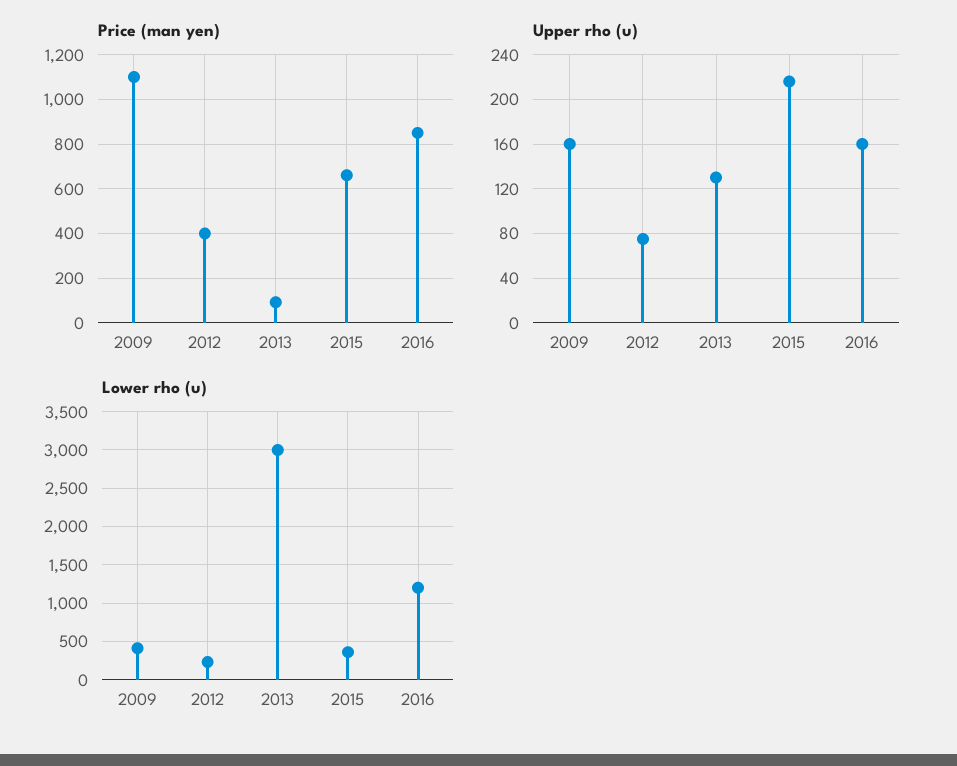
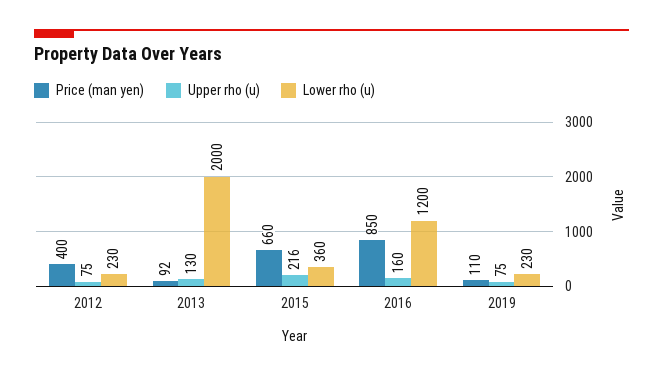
Price (man yen), 2009: 1100 -> none
Upper rho (u), 2009: 160 -> none
Lower rho (u), 2009: 400 -> none
Lower rho (u), 2013: 3000 -> 2000
Price (man yen), 2019: none -> 110
Upper rho (u), 2019: none -> 75
Lower rho (u), 2019: none -> 230

